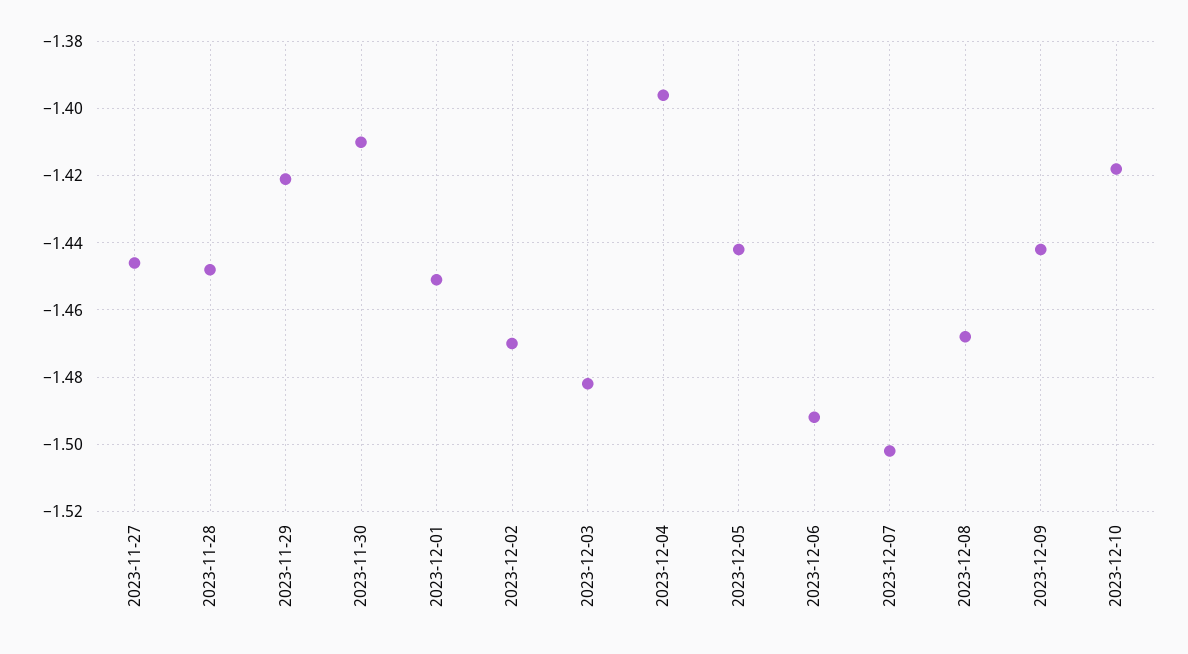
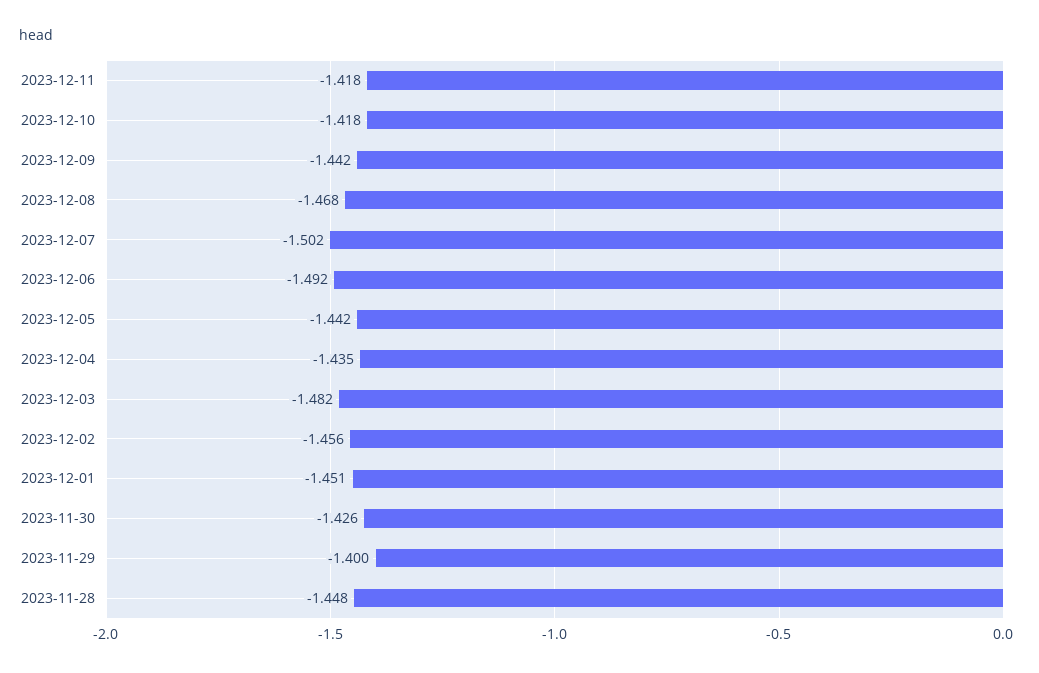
2023-11-27: -1.445 -> none
2023-11-29: -1.42 -> -1.4
2023-11-30: -1.41 -> -1.426
2023-12-02: -1.47 -> -1.456
2023-12-04: -1.395 -> -1.435
2023-12-11: none -> -1.418

